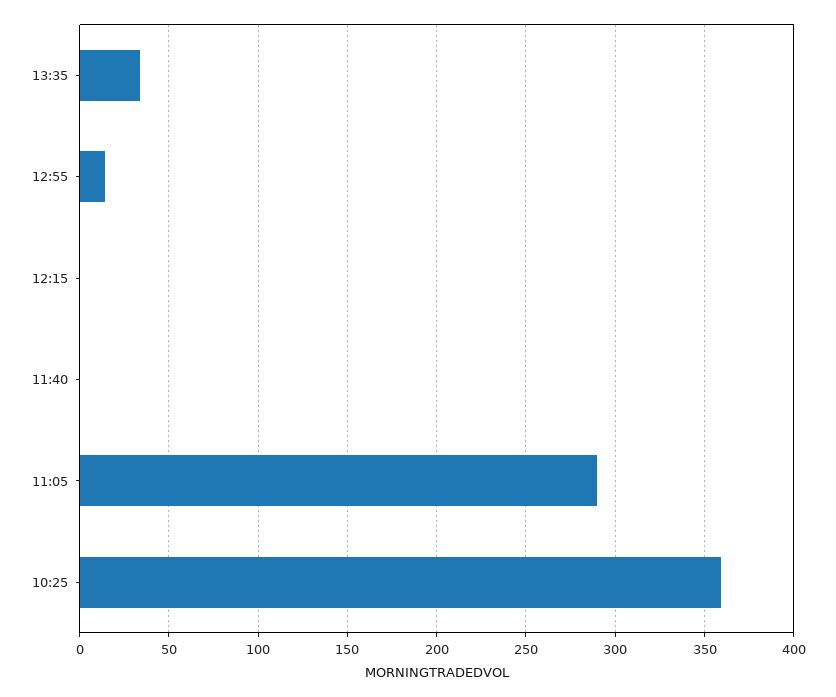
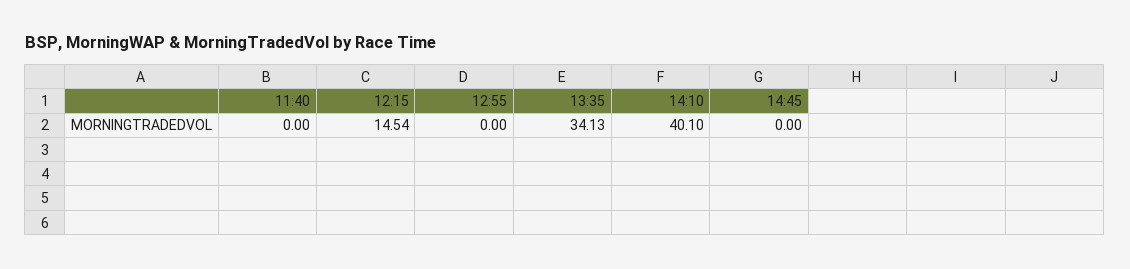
12:55: 15 -> 0
12:15: 0 -> 14.54
11:05: 290 -> none
10:25: 360 -> none
14:10: none -> 40.1
14:45: none -> 0

